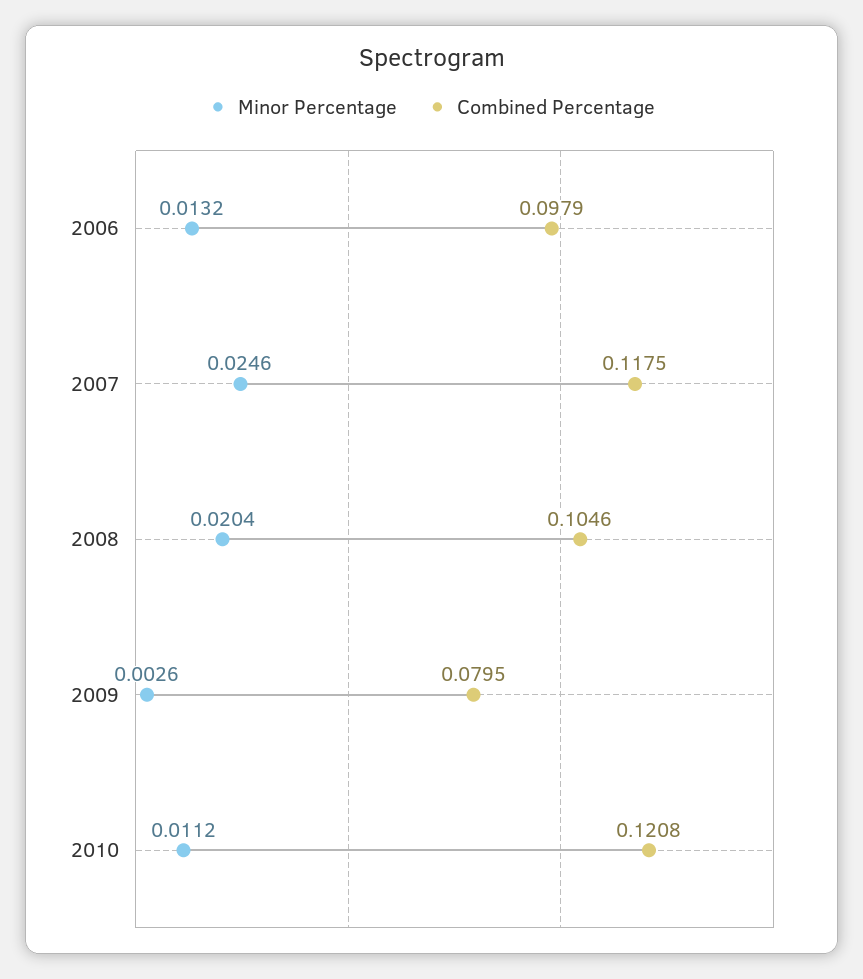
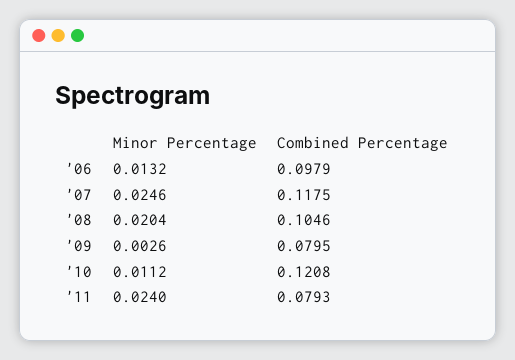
Minor Percentage, '11: none -> 0.024
Combined Percentage, '11: none -> 0.0793

